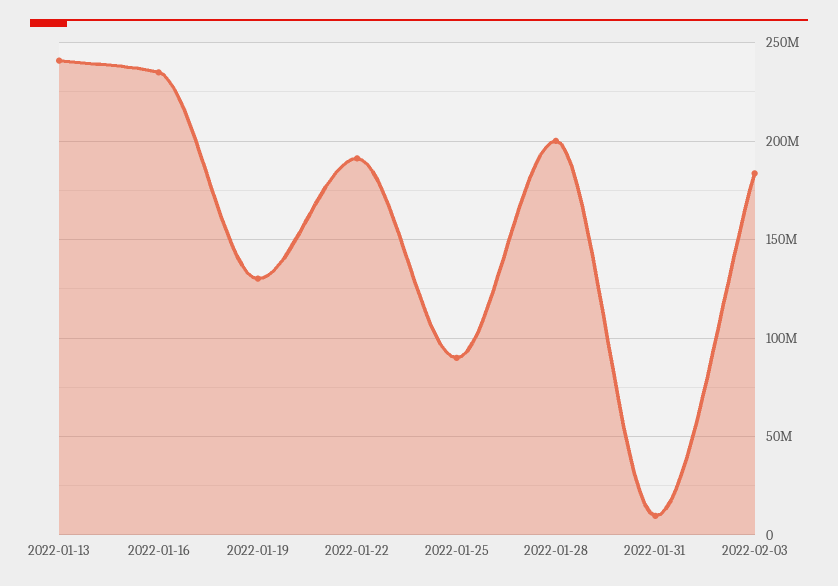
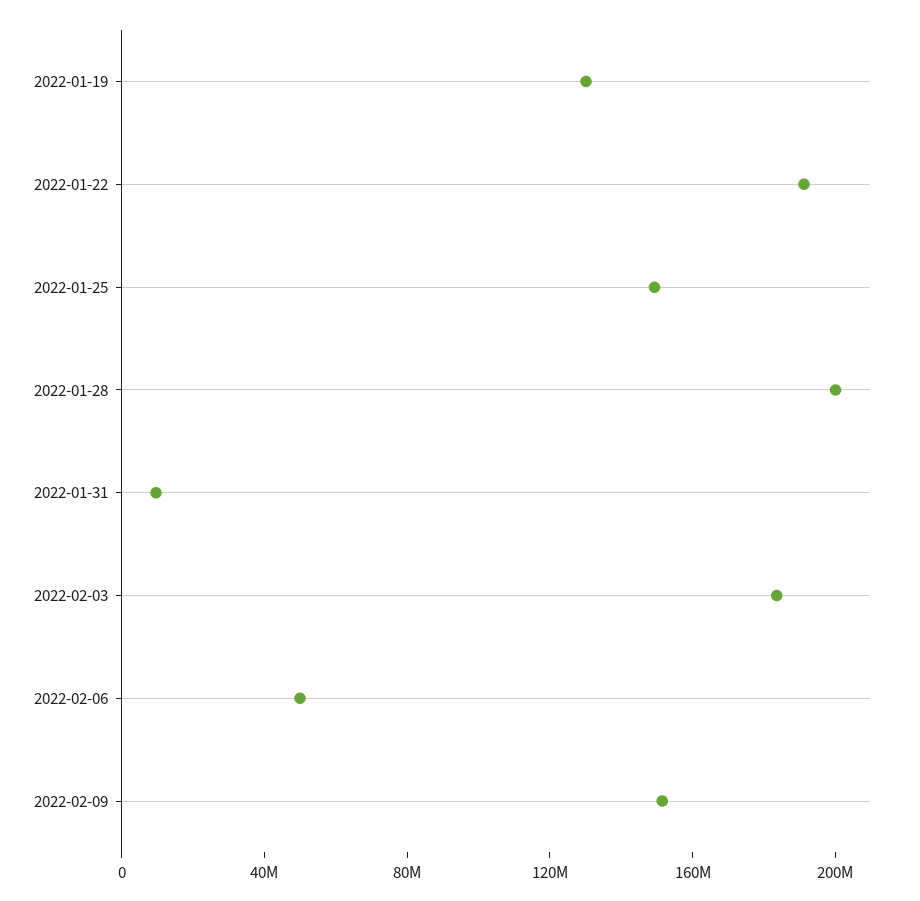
2022-01-13: 240000000 -> none
2022-01-16: 235000000 -> none
2022-01-25: 90000000 -> 150000000
2022-02-06: none -> 50000000
2022-02-09: none -> 150000000

